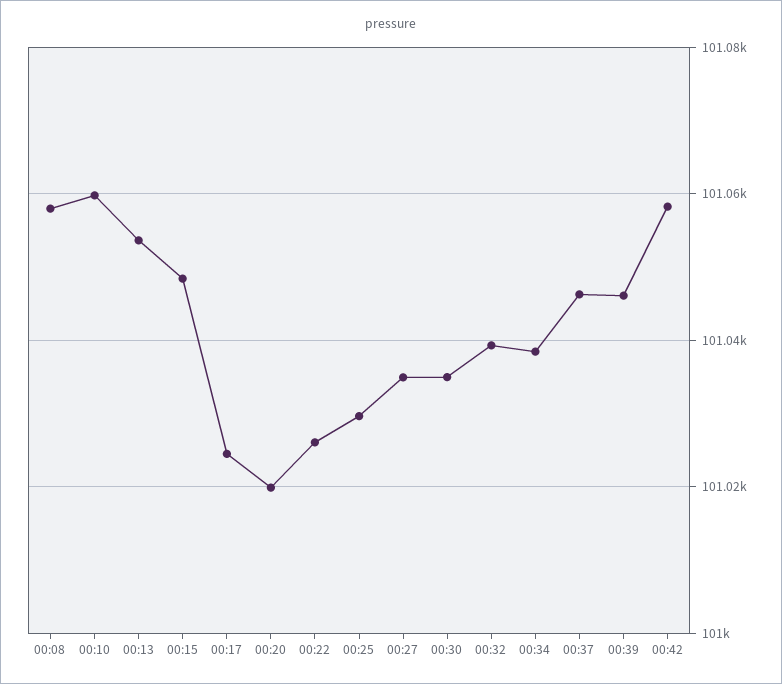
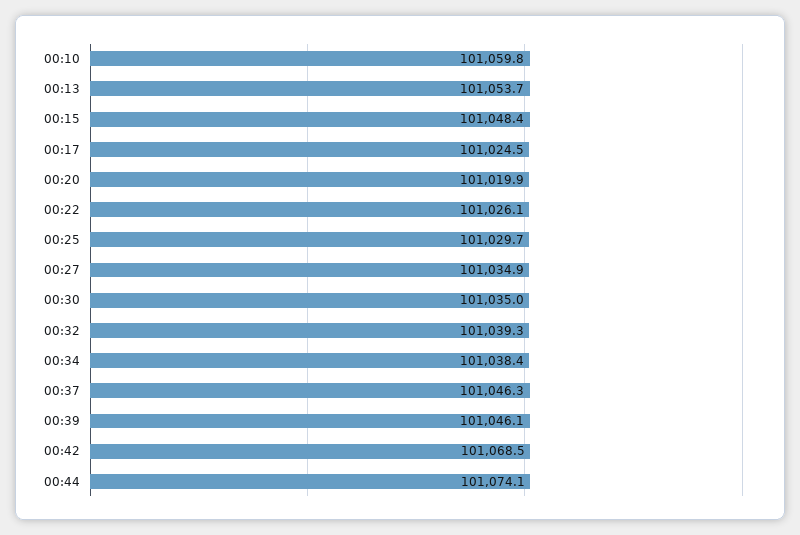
00:08: 101058 -> none
00:42: 101058 -> 101068.5
00:44: none -> 101074.1

